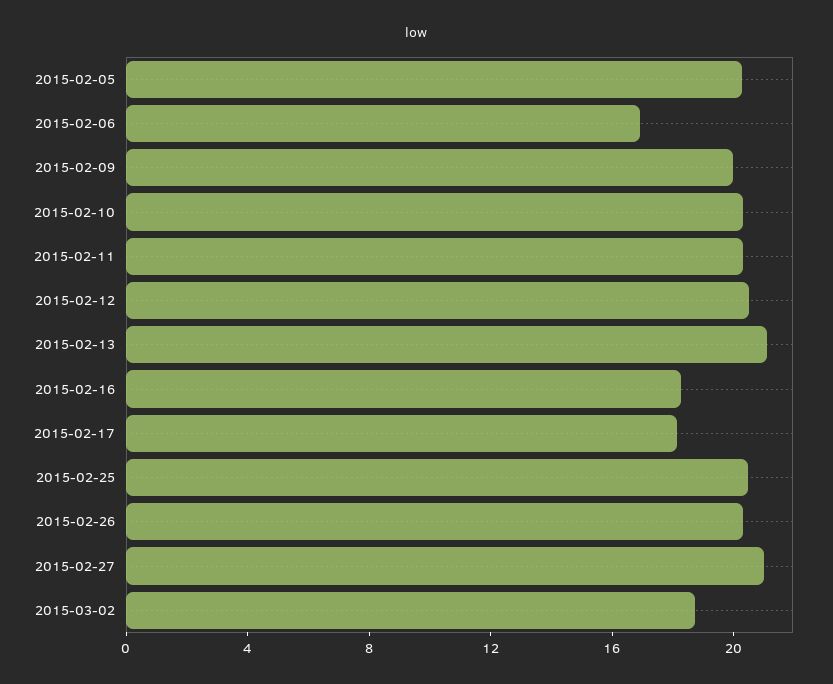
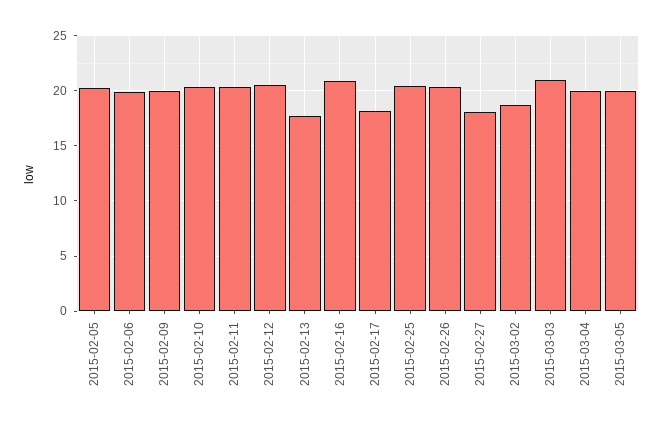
2015-02-06: 17 -> 20
2015-02-13: 21 -> 18
2015-02-16: 18 -> 21
2015-02-27: 21 -> 18
2015-03-03: none -> 21
2015-03-04: none -> 20
2015-03-05: none -> 20

